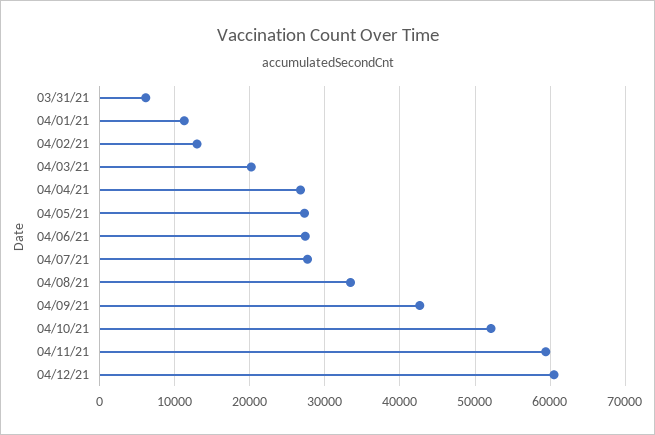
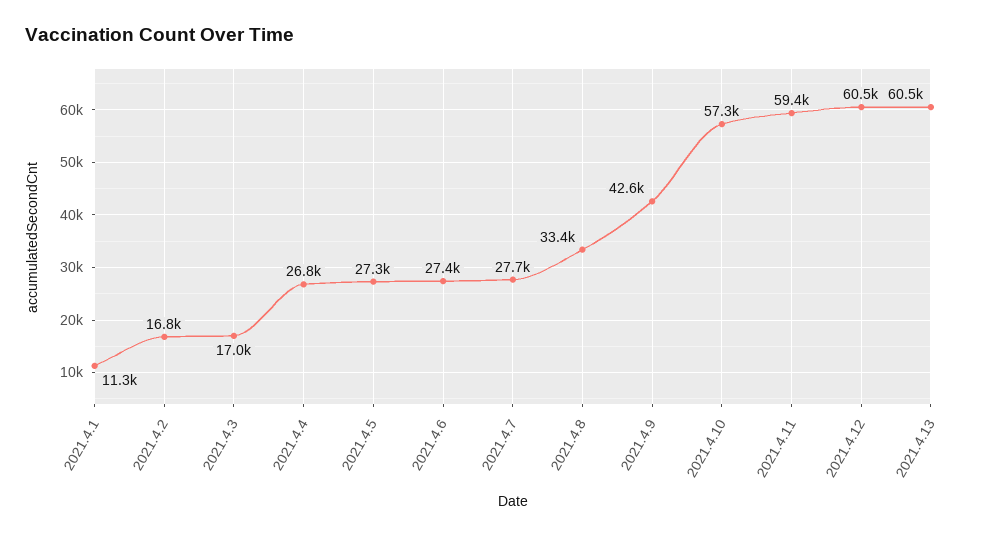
03/31/21: 6000 -> none
04/02/21: 13000 -> 16800
04/03/21: 20000 -> 17000
04/10/21: 52000 -> 57300
2021.4.13: none -> 60500

